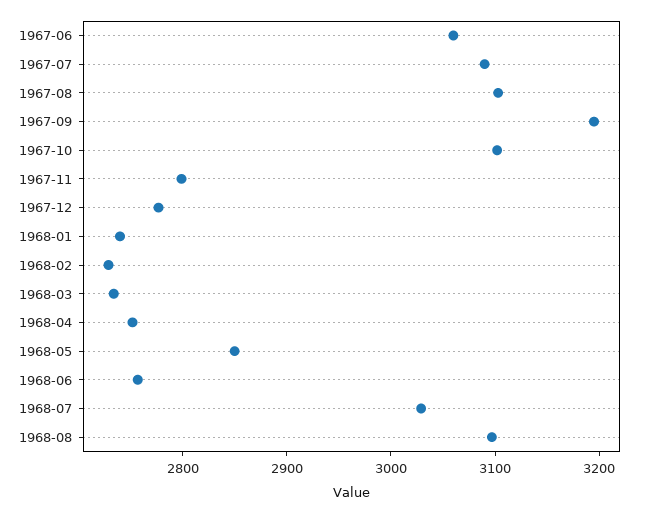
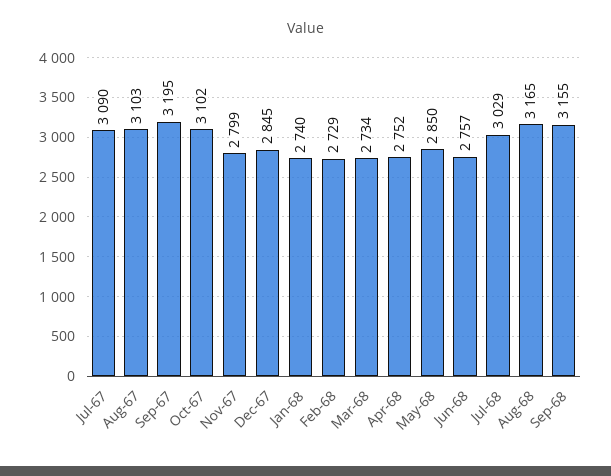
1967-06: 3060 -> none
1967-12: 2780 -> 2845
1968-08: 3100 -> 3165
Sep-68: none -> 3155

